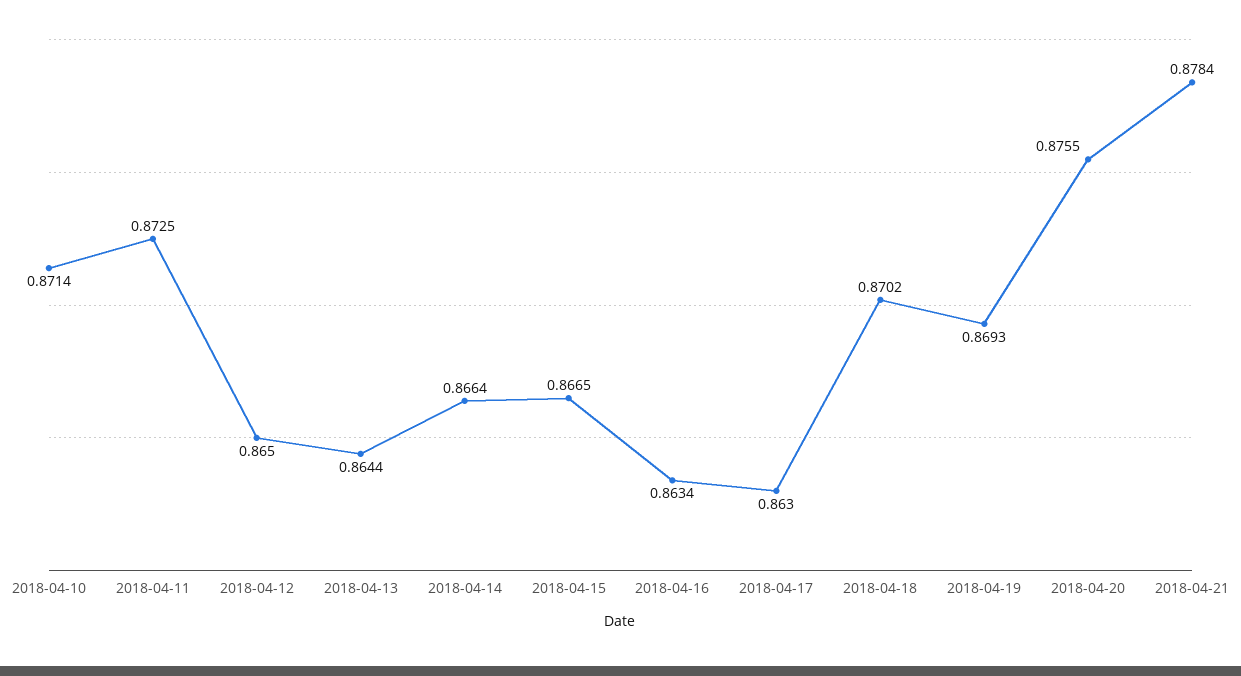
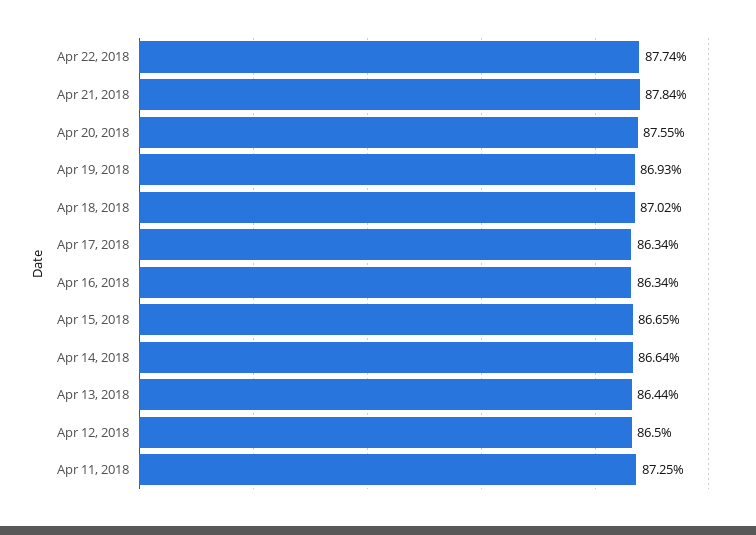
2018-04-10: 0.8714 -> none
2018-04-17: 0.863 -> 0.8634
Apr 22, 2018: none -> 0.8774

